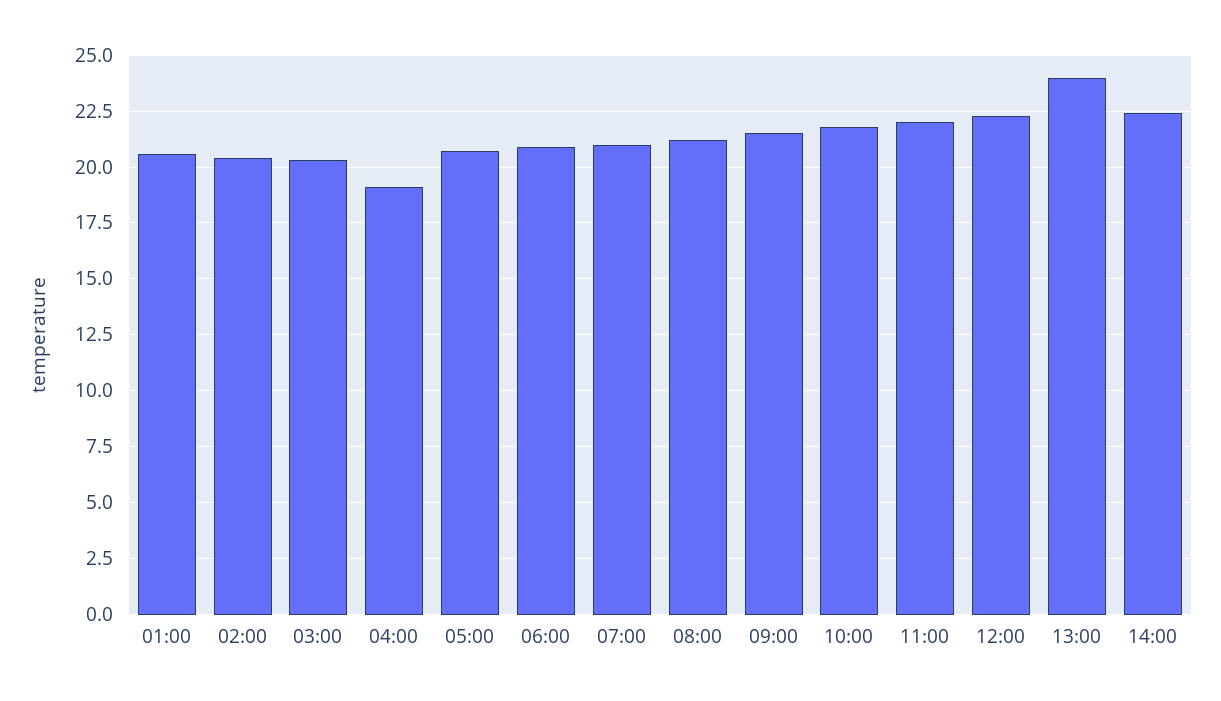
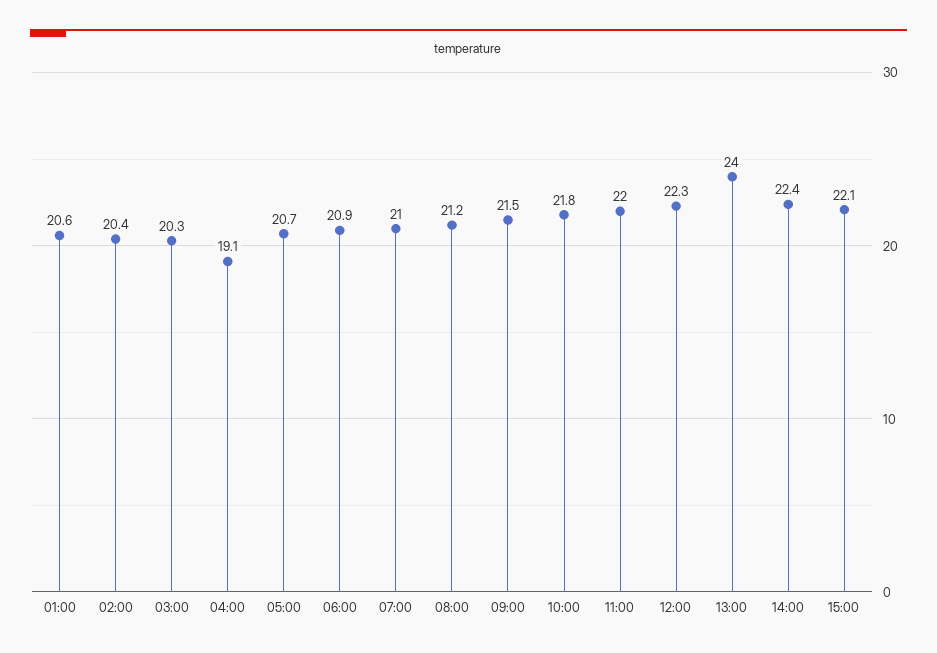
15:00: none -> 22.1

